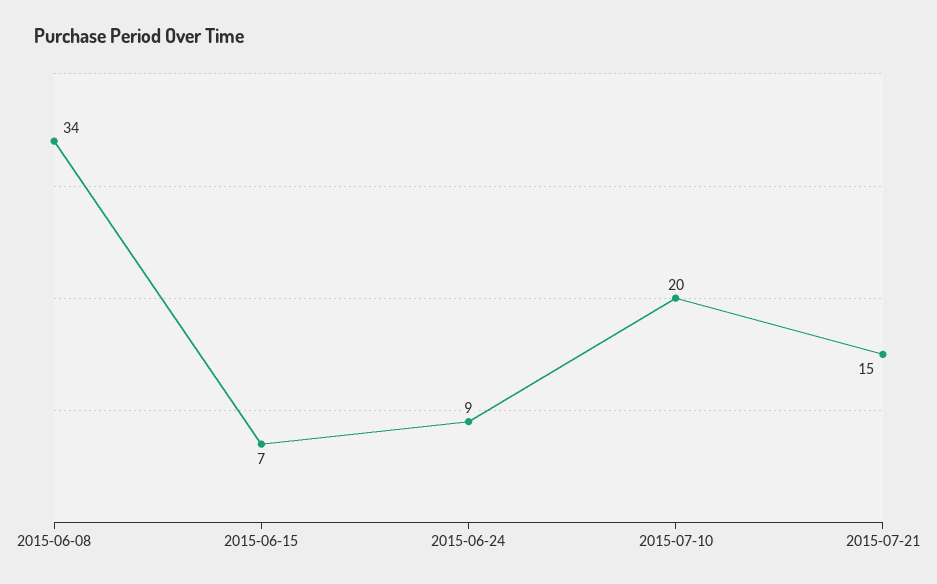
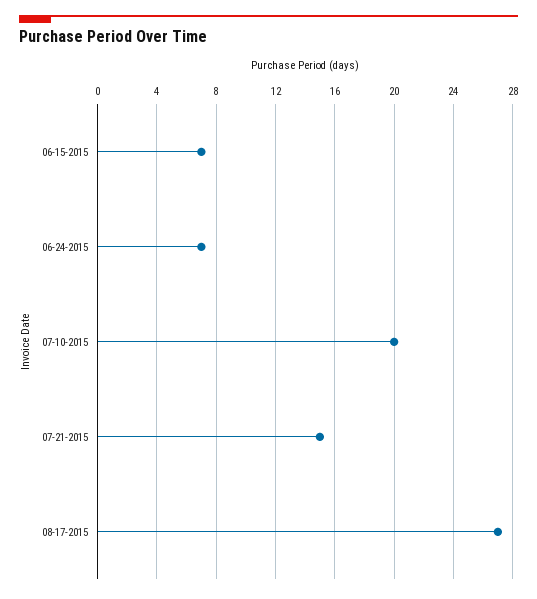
2015-06-08: 34 -> none
2015-06-24: 9 -> 7
08-17-2015: none -> 27

